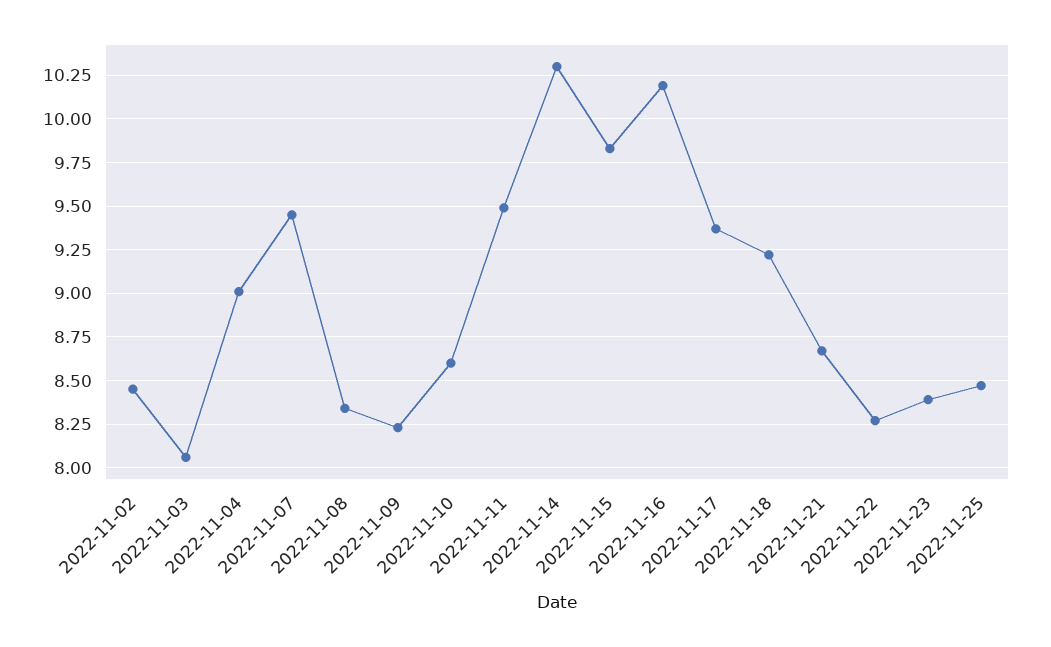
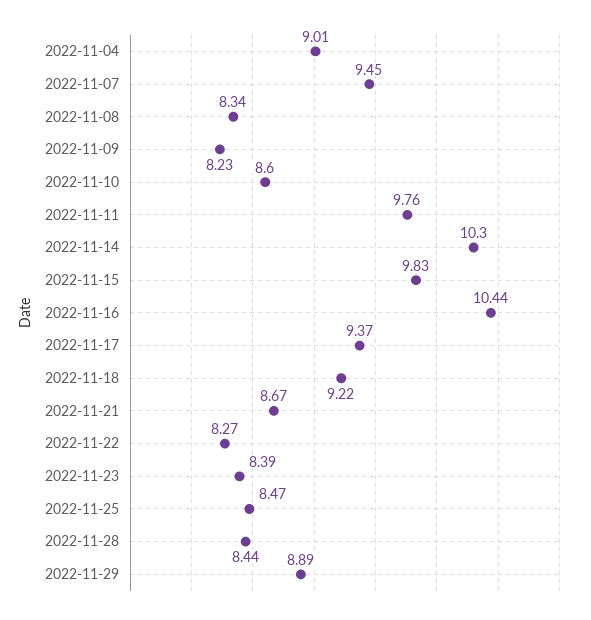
2022-11-02: 8.45 -> none
2022-11-03: 8.05 -> none
2022-11-11: 9.5 -> 9.76
2022-11-16: 10.2 -> 10.44
2022-11-28: none -> 8.44
2022-11-29: none -> 8.89

